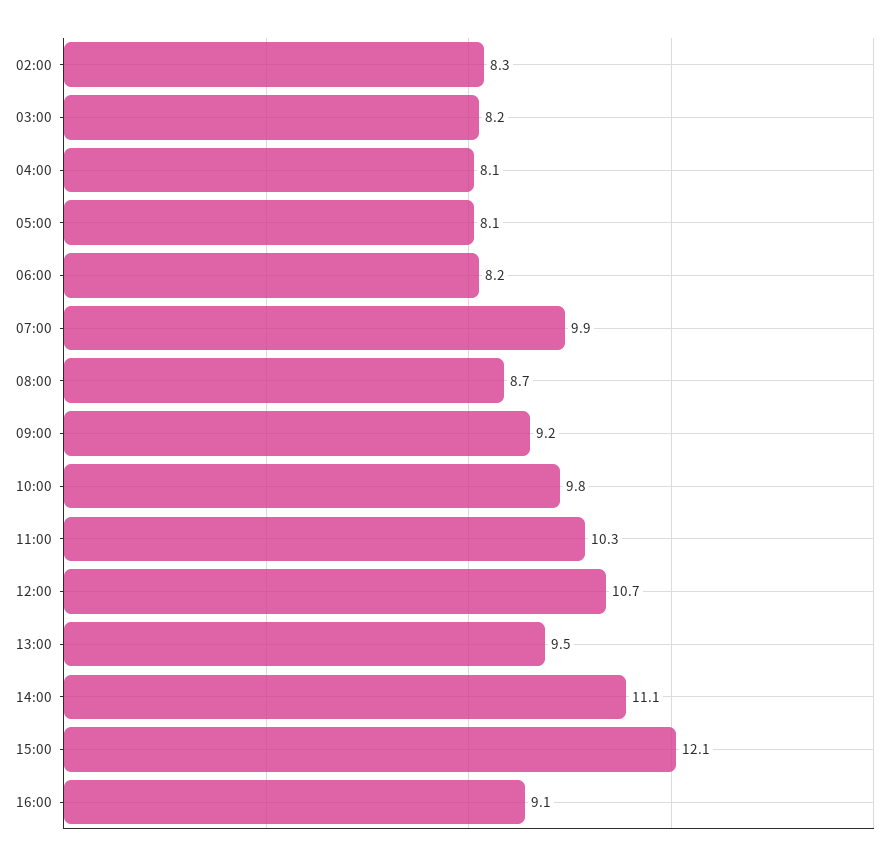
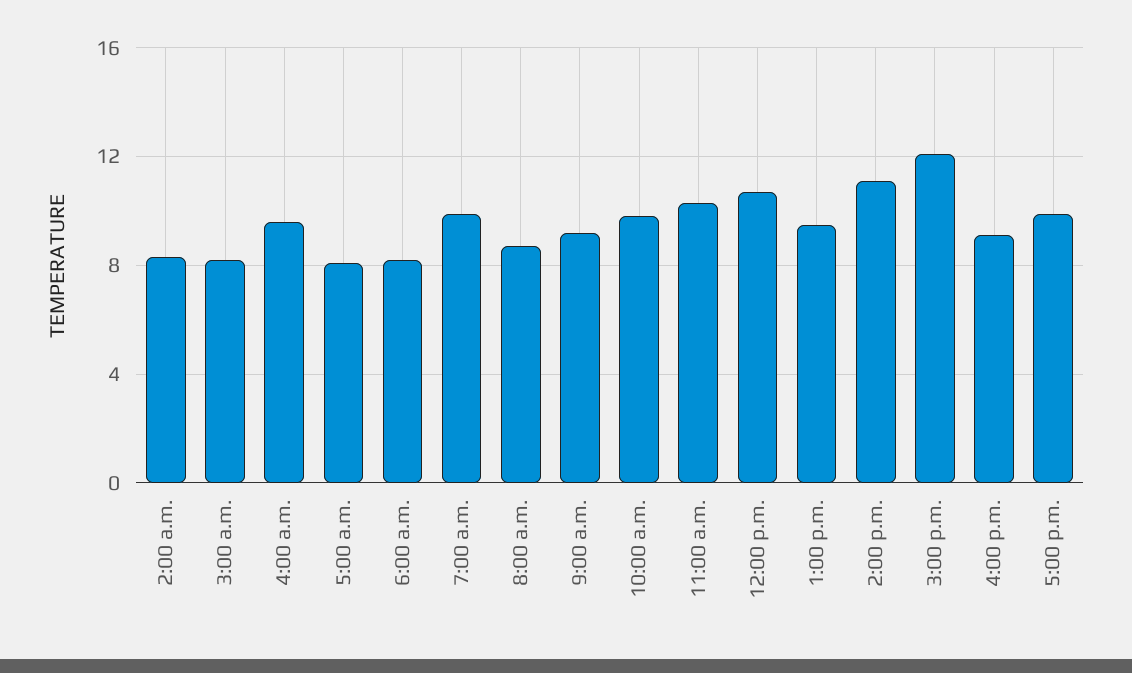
04:00: 8.1 -> 9.5
5:00 p.m.: none -> 10

